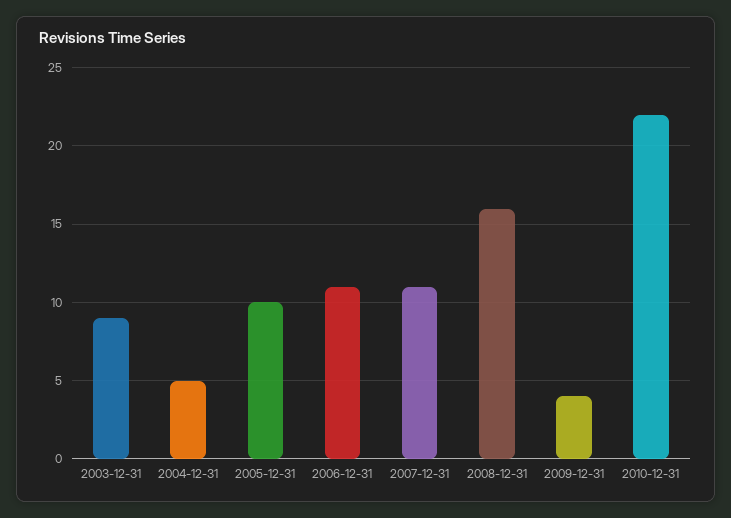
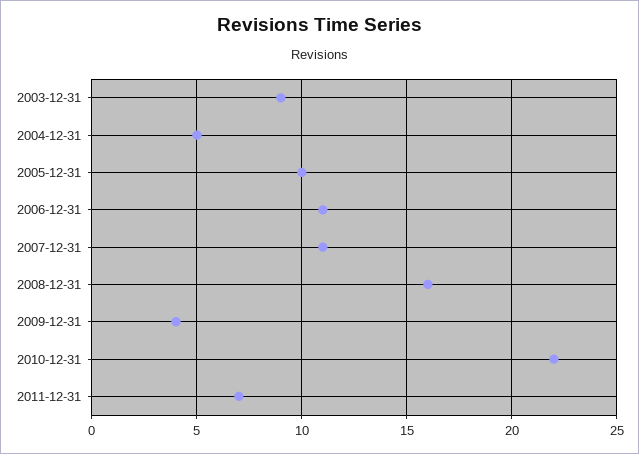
2011-12-31: none -> 7

